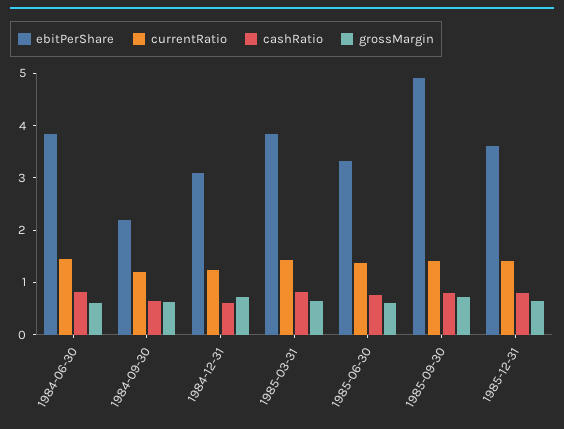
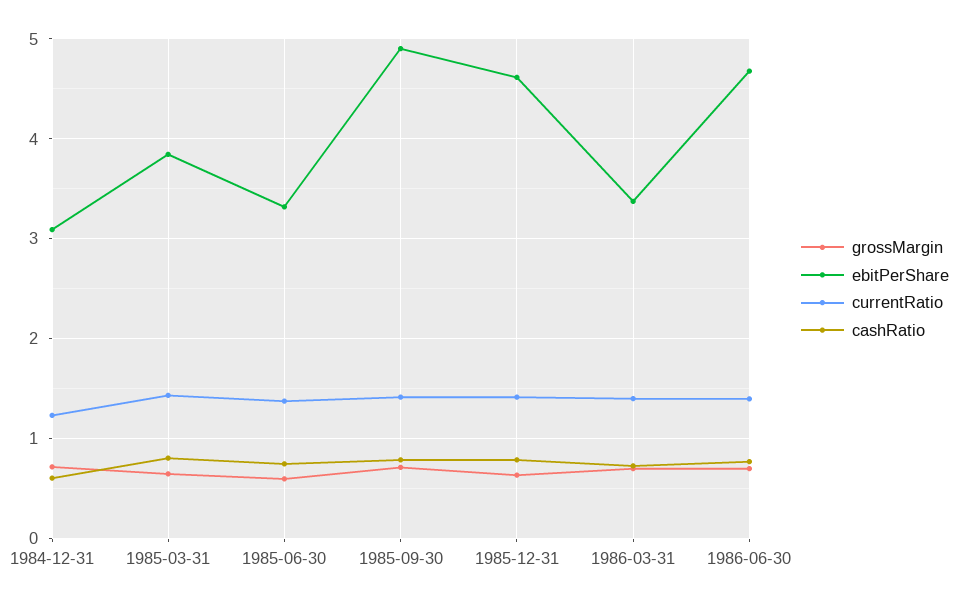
ebitPerShare, 1984-06-30: 3.8 -> none
currentRatio, 1984-06-30: 1.4 -> none
cashRatio, 1984-06-30: 0.8 -> none
grossMargin, 1984-06-30: 0.6 -> none
ebitPerShare, 1984-09-30: 2.2 -> none
currentRatio, 1984-09-30: 1.2 -> none
cashRatio, 1984-09-30: 0.6 -> none
grossMargin, 1984-09-30: 0.6 -> none
ebitPerShare, 1985-12-31: 3.6 -> 4.6
grossMargin, 1986-03-31: none -> 0.7
ebitPerShare, 1986-03-31: none -> 3.4
currentRatio, 1986-03-31: none -> 1.4
cashRatio, 1986-03-31: none -> 0.7
grossMargin, 1986-06-30: none -> 0.7
ebitPerShare, 1986-06-30: none -> 4.7
currentRatio, 1986-06-30: none -> 1.4
cashRatio, 1986-06-30: none -> 0.8

